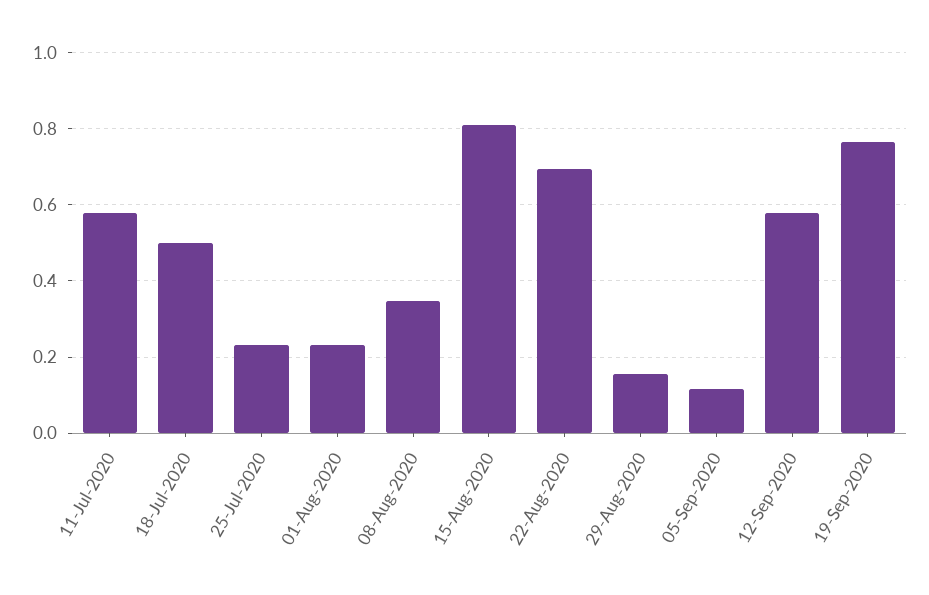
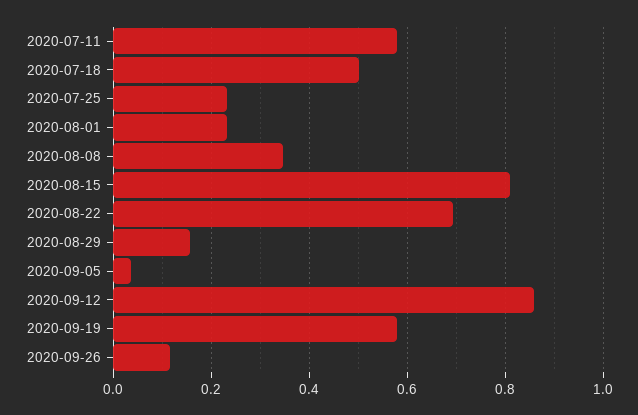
05-Sep-2020: 0.12 -> 0.04
12-Sep-2020: 0.58 -> 0.86
19-Sep-2020: 0.76 -> 0.58
2020-09-26: none -> 0.12

